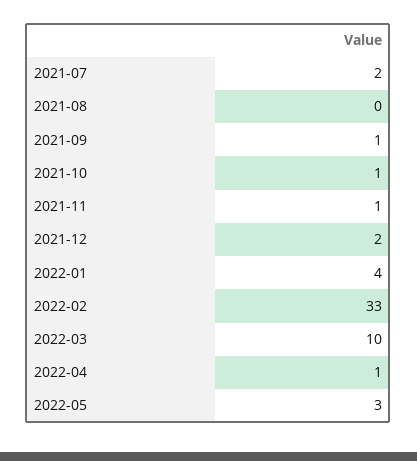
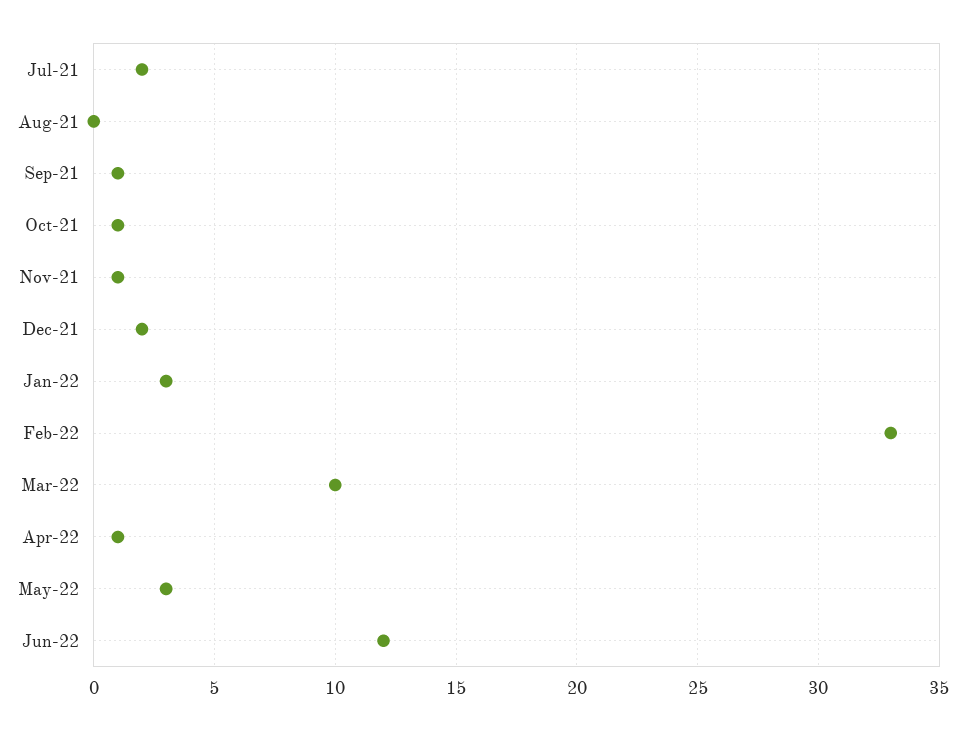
2022-01: 4 -> 3
Jun-22: none -> 12

